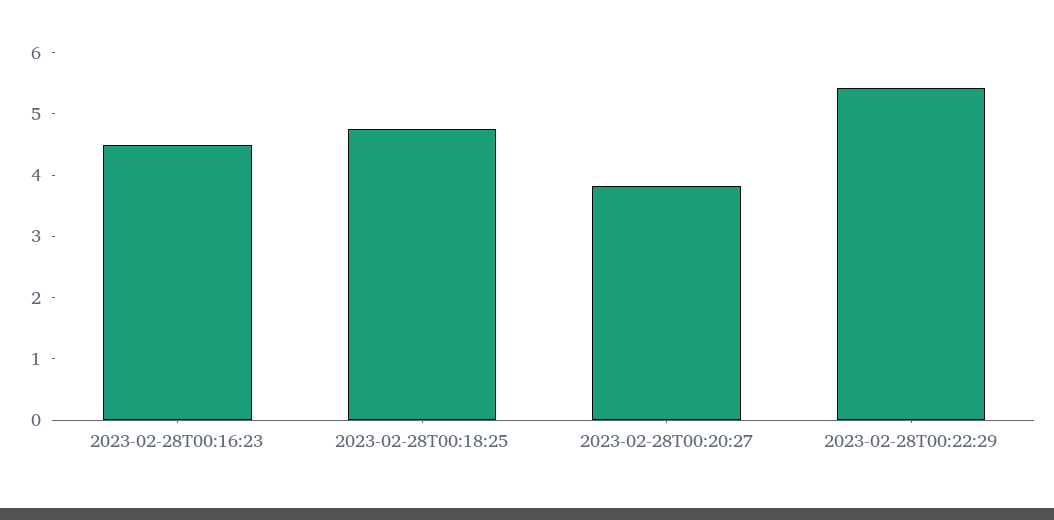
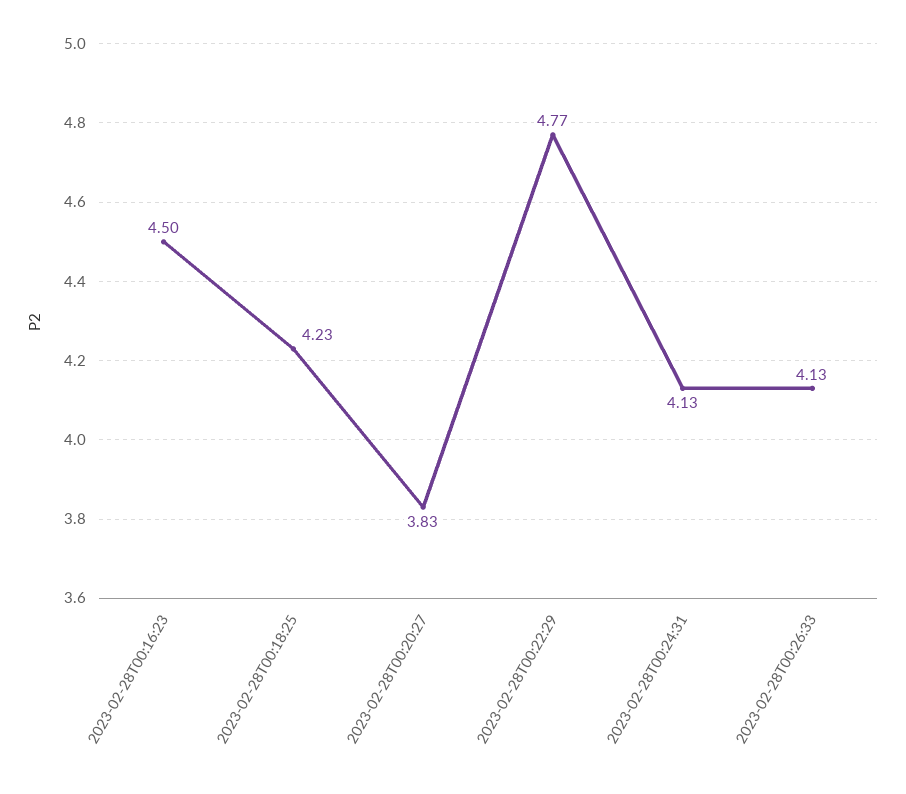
2023-02-28T00:18:25: 4.8 -> 4.23
2023-02-28T00:22:29: 5.4 -> 4.77
2023-02-28T00:24:31: none -> 4.13
2023-02-28T00:26:33: none -> 4.13

